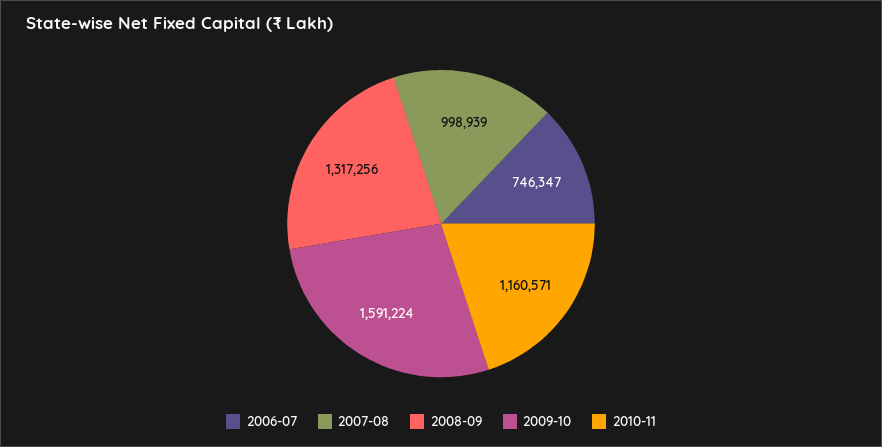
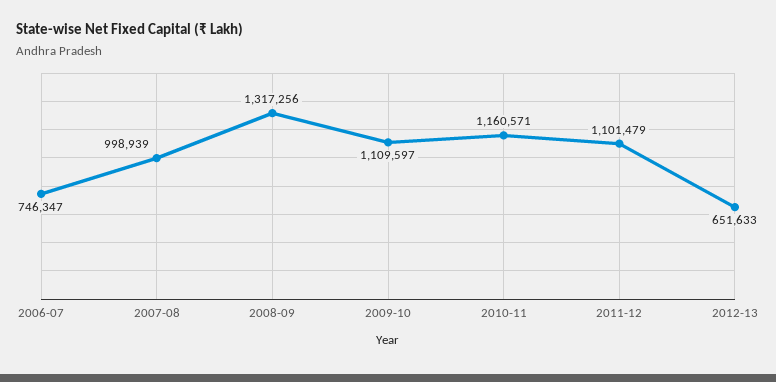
2009-10: 1591224 -> 1109597
2011-12: none -> 1101479
2012-13: none -> 651633

